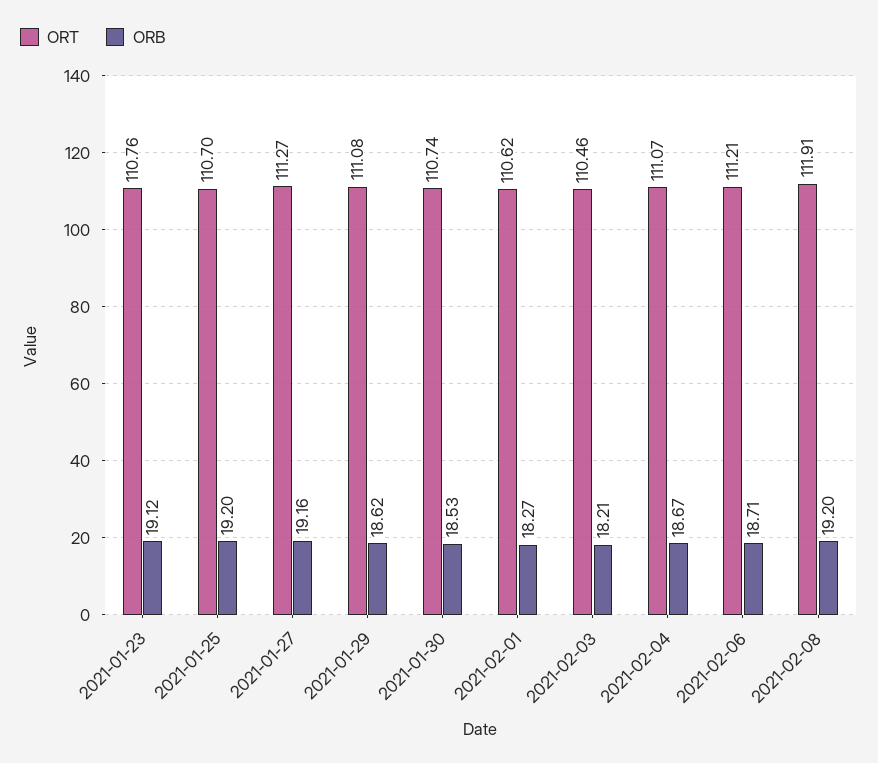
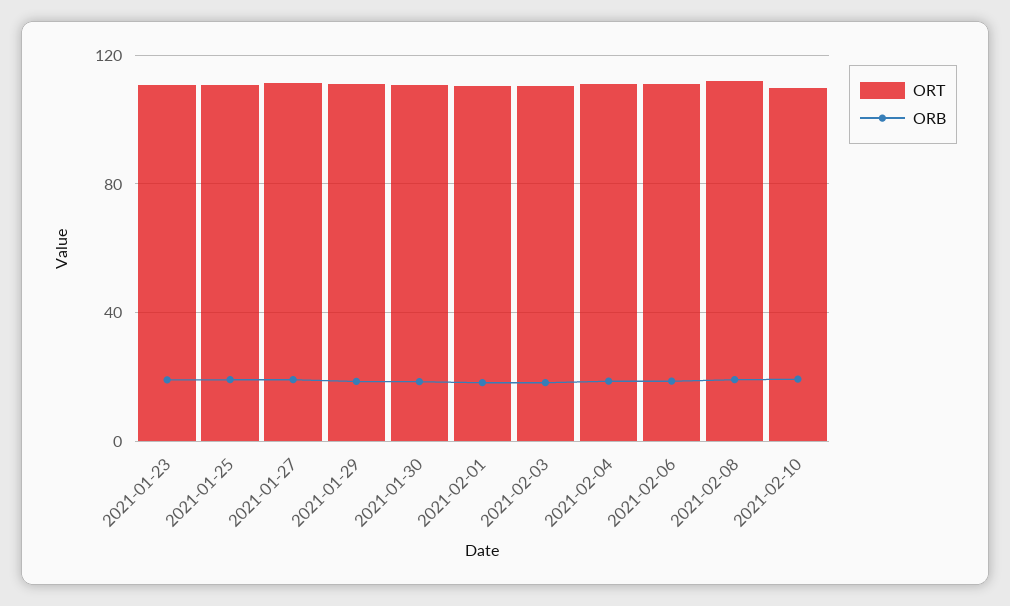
ORT, 2021-02-10: none -> 110
ORB, 2021-02-10: none -> 20

